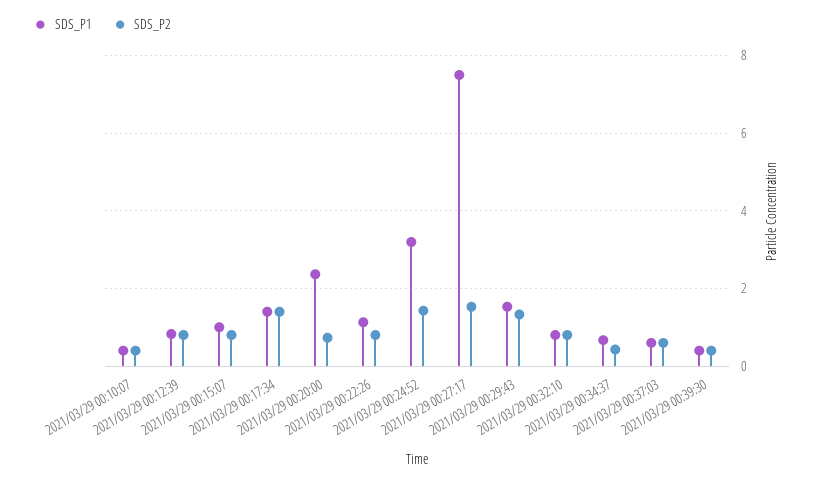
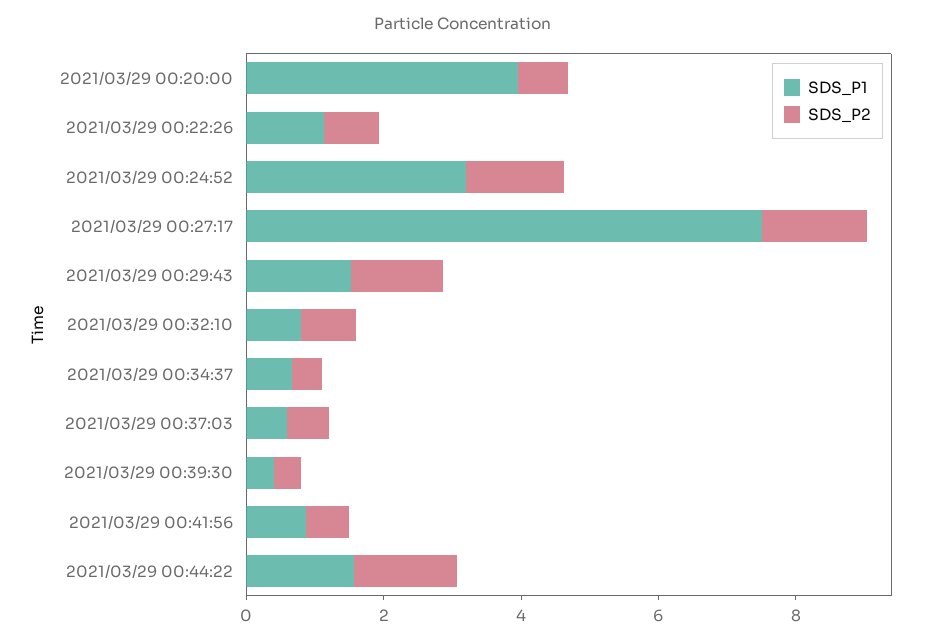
SDS_P1, 2021/03/29 00:10:07: 0.4 -> none
SDS_P2, 2021/03/29 00:10:07: 0.4 -> none
SDS_P1, 2021/03/29 00:12:39: 0.8 -> none
SDS_P2, 2021/03/29 00:12:39: 0.8 -> none
SDS_P1, 2021/03/29 00:15:07: 1 -> none
SDS_P2, 2021/03/29 00:15:07: 0.8 -> none
SDS_P1, 2021/03/29 00:17:34: 1.4 -> none
SDS_P2, 2021/03/29 00:17:34: 1.4 -> none
SDS_P1, 2021/03/29 00:20:00: 2.4 -> 4
SDS_P1, 2021/03/29 00:41:56: none -> 1
SDS_P2, 2021/03/29 00:41:56: none -> 0.5
SDS_P1, 2021/03/29 00:44:22: none -> 1.5
SDS_P2, 2021/03/29 00:44:22: none -> 1.5

